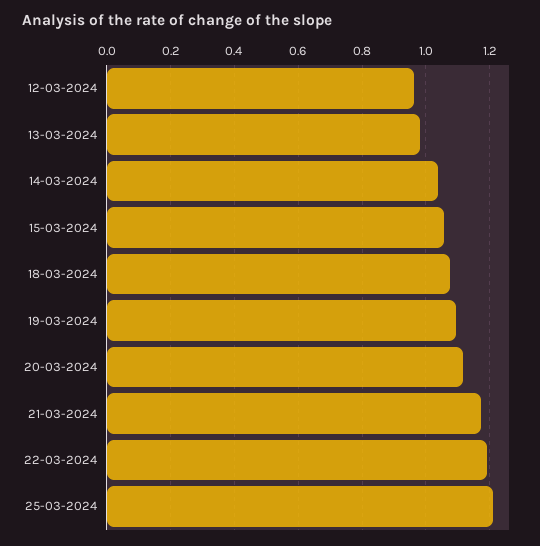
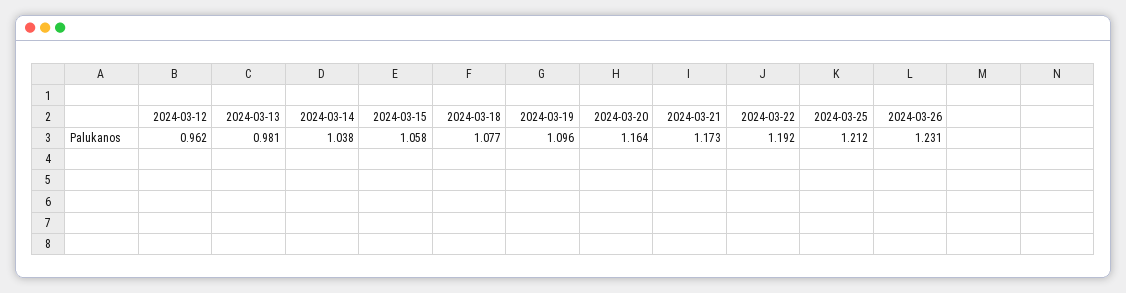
20-03-2024: 1.12 -> 1.164
2024-03-26: none -> 1.231

